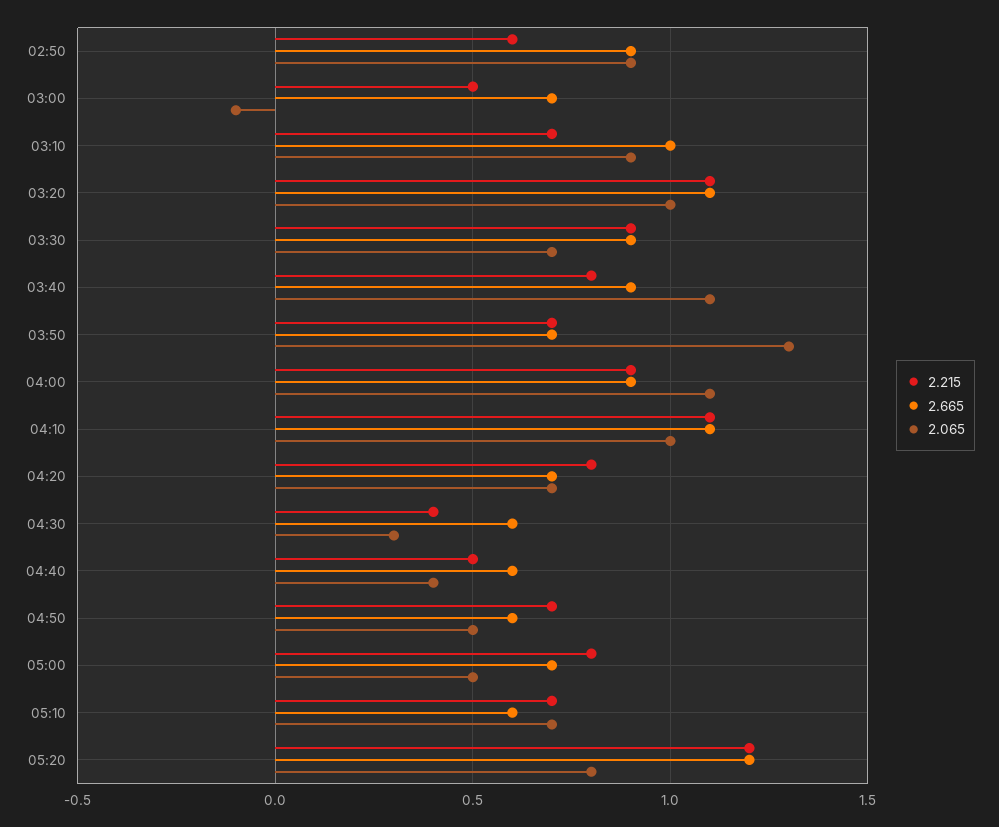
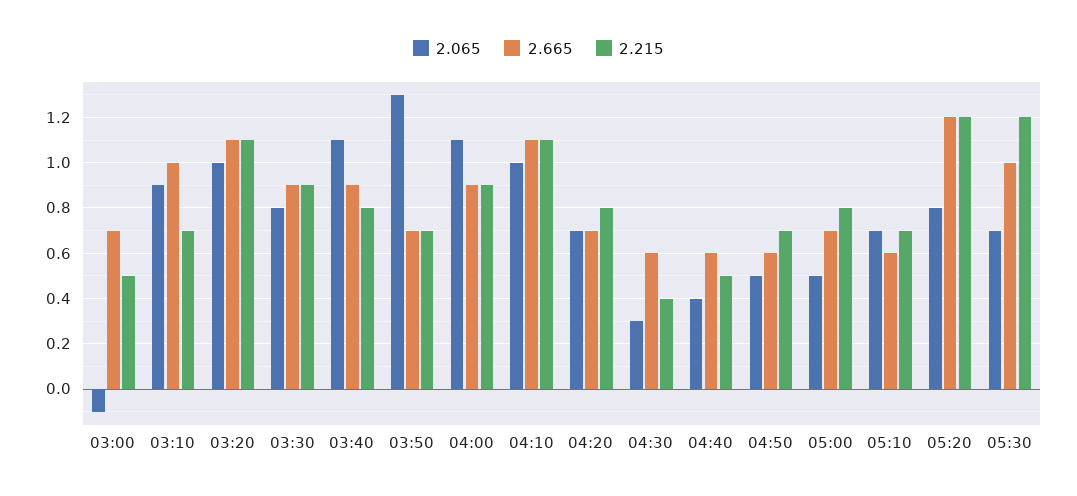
2.215, 02:50: 0.6 -> none
2.665, 02:50: 0.9 -> none
2.065, 02:50: 0.9 -> none
2.065, 03:30: 0.7 -> 0.8
2.065, 05:30: none -> 0.7
2.665, 05:30: none -> 1
2.215, 05:30: none -> 1.2

